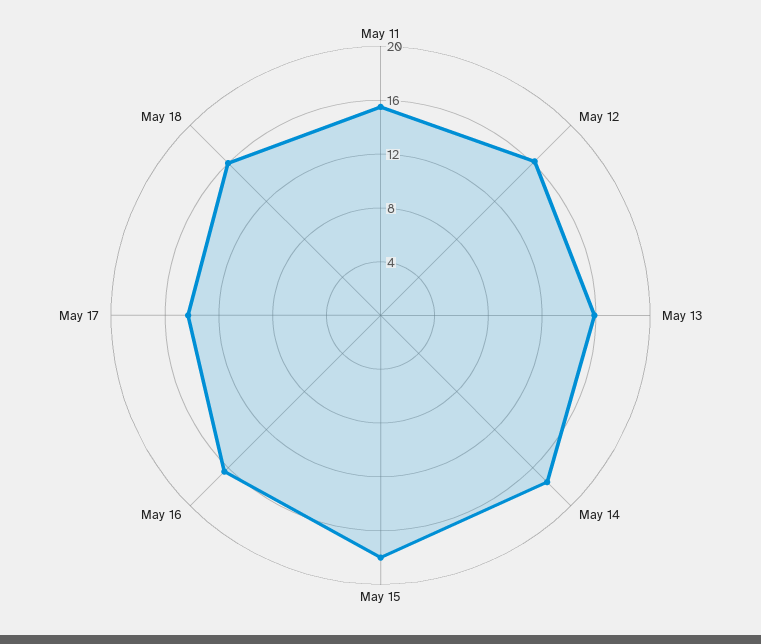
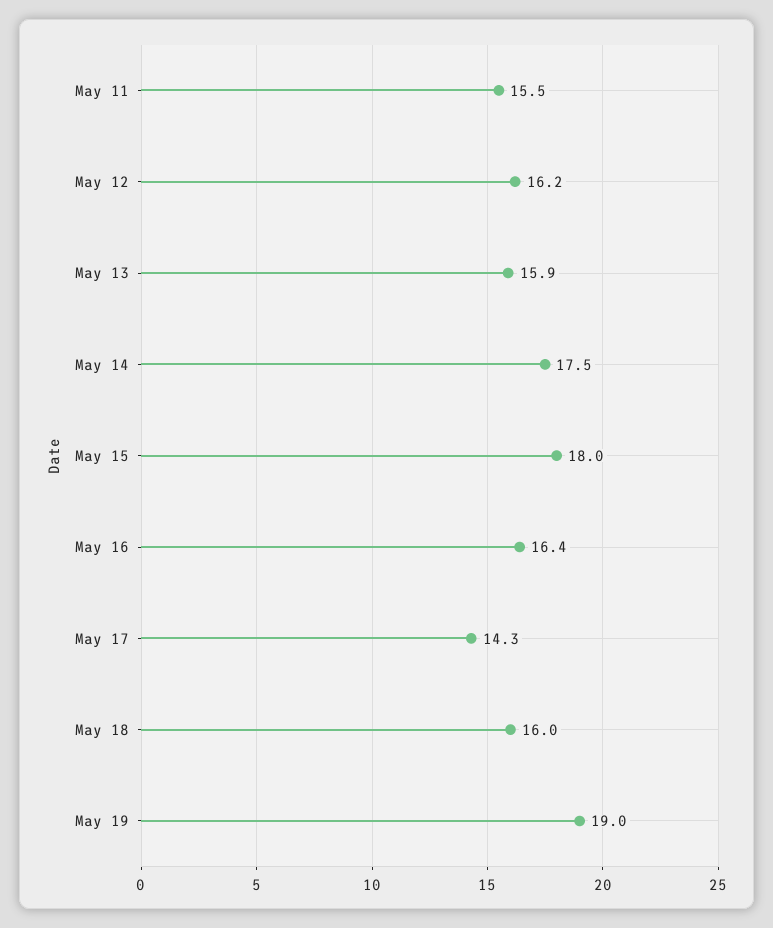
May 19: none -> 19

